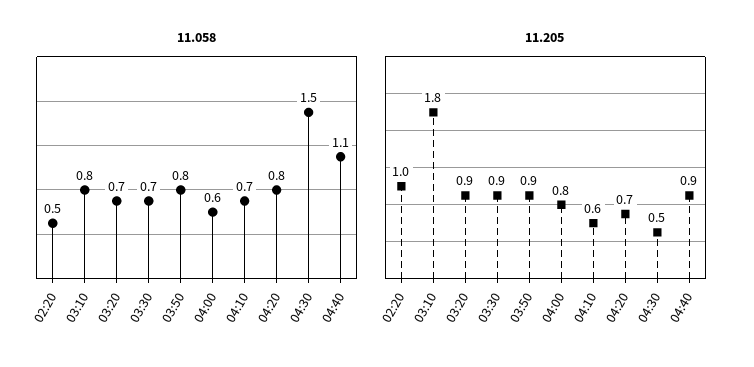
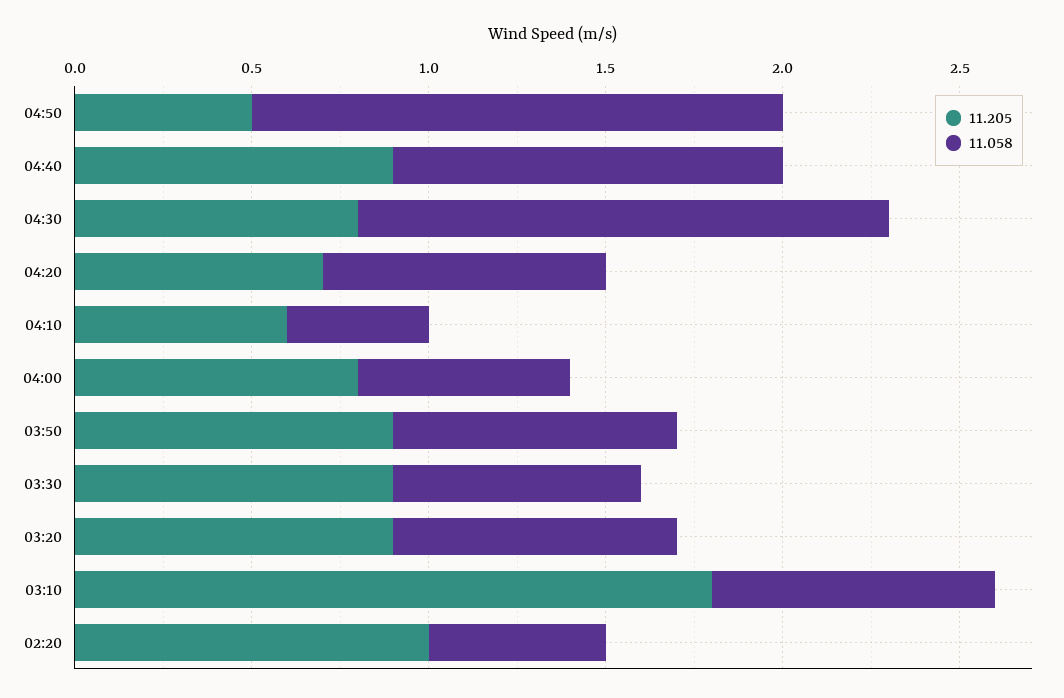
11.058, 03:20: 0.7 -> 0.8
11.058, 04:10: 0.7 -> 0.4
11.205, 04:30: 0.5 -> 0.8
11.205, 04:50: none -> 0.5
11.058, 04:50: none -> 1.5

